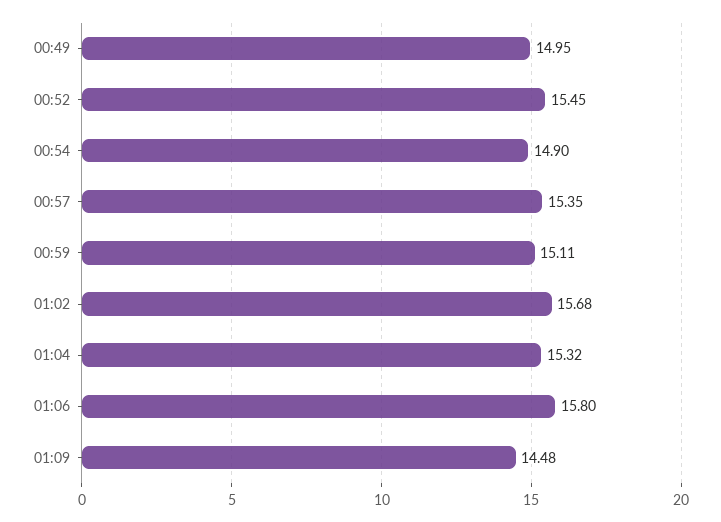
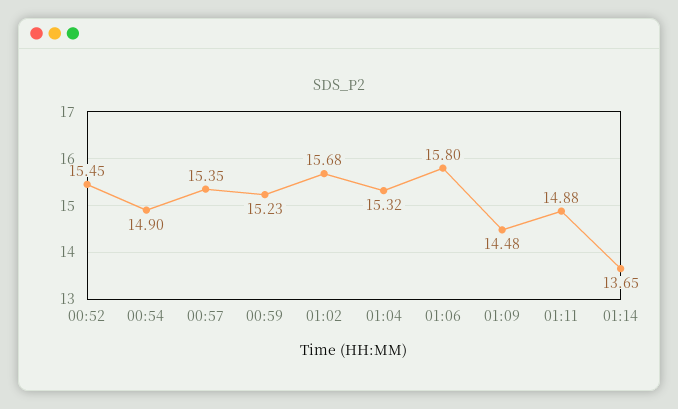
00:49: 14.95 -> none
00:59: 15.11 -> 15.23
01:11: none -> 14.88
01:14: none -> 13.65

